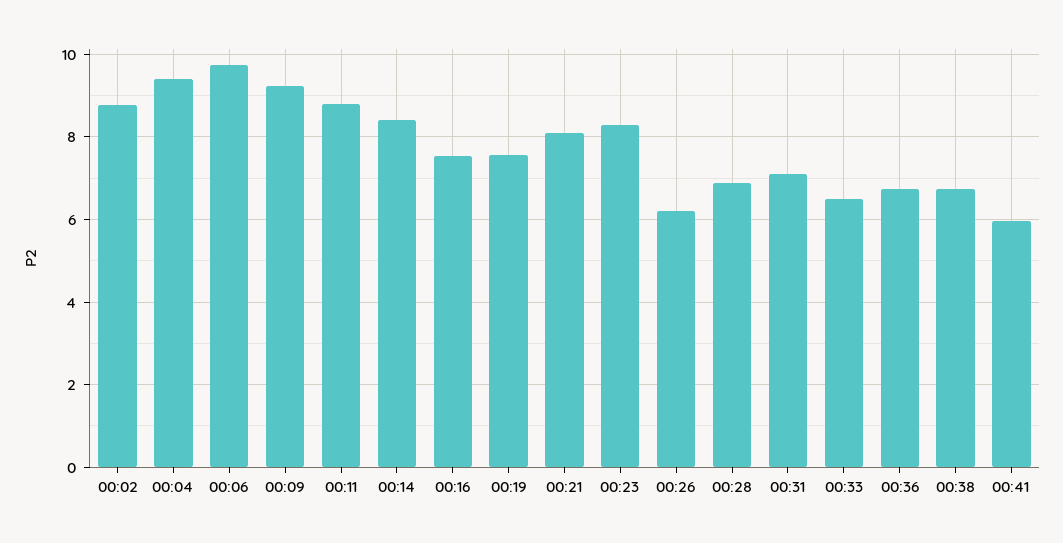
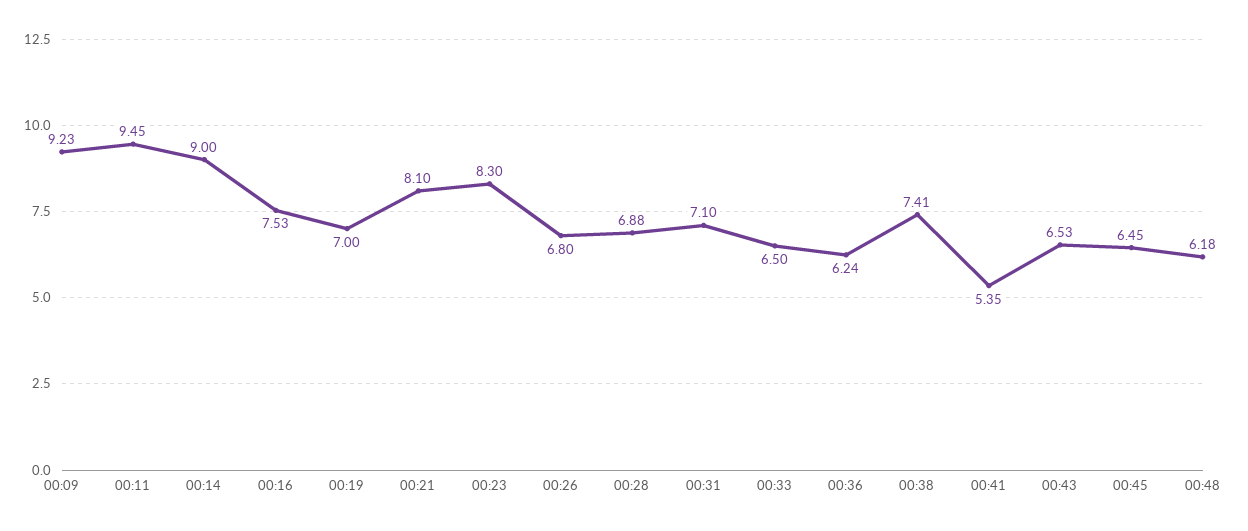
00:02: 8.8 -> none
00:04: 9.4 -> none
00:06: 9.8 -> none
00:11: 8.8 -> 9.45
00:14: 8.4 -> 9
00:19: 7.6 -> 7
00:26: 6.2 -> 6.8
00:36: 6.8 -> 6.24
00:38: 6.8 -> 7.41
00:41: 6 -> 5.35
00:43: none -> 6.53
00:45: none -> 6.45
00:48: none -> 6.18

